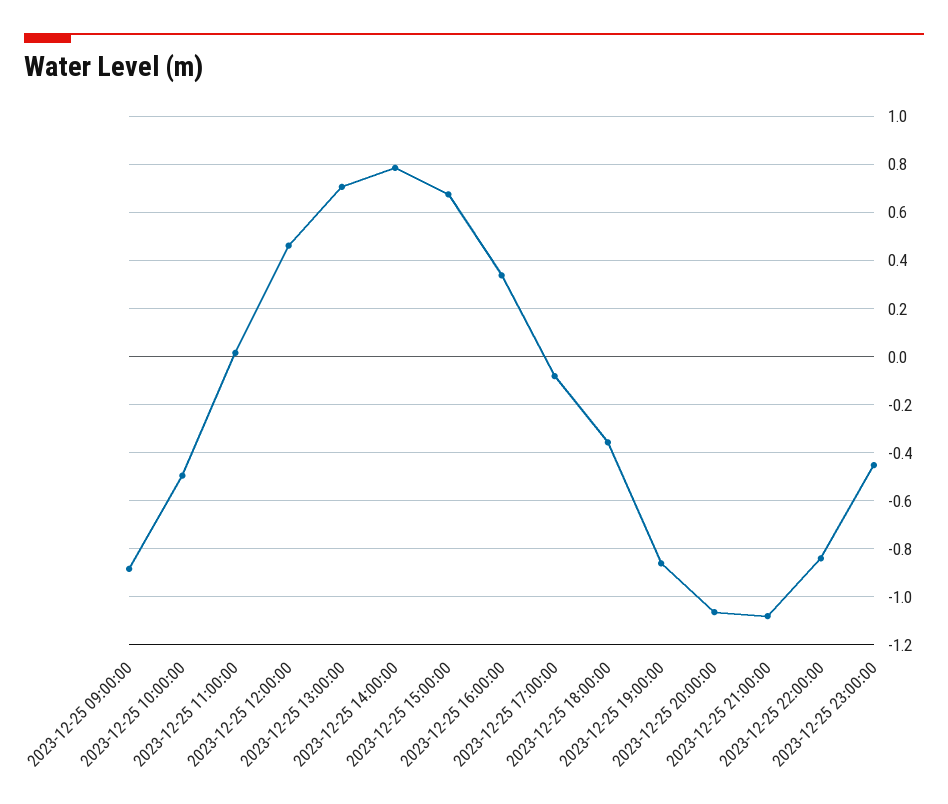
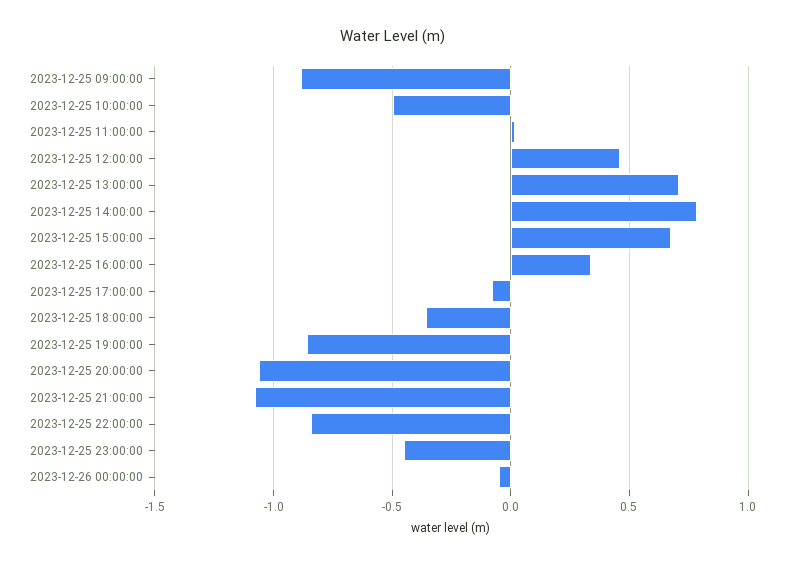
2023-12-26 00:00:00: none -> -0.05

